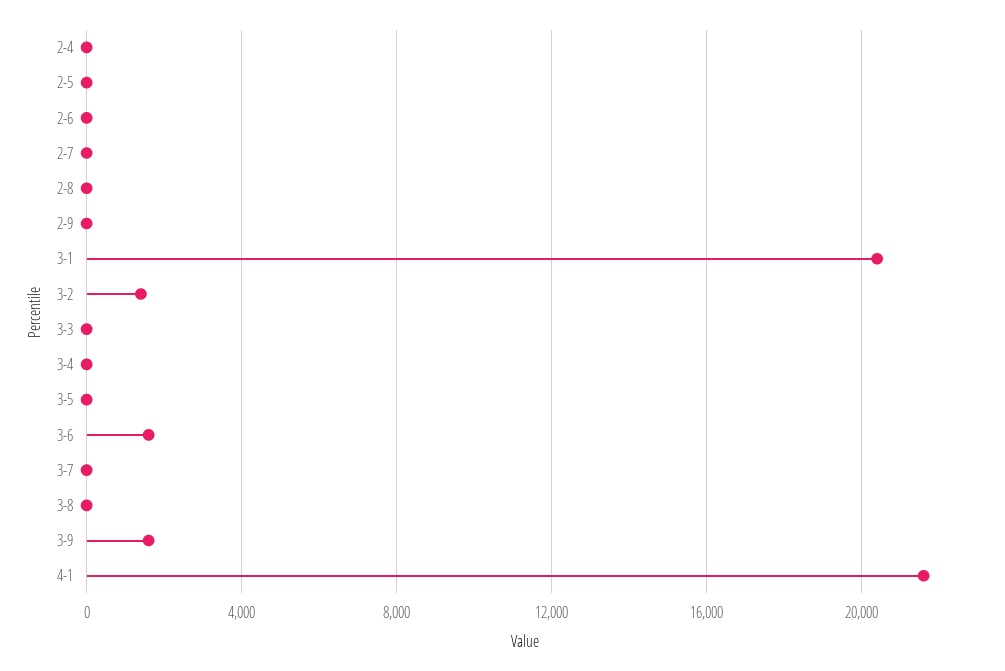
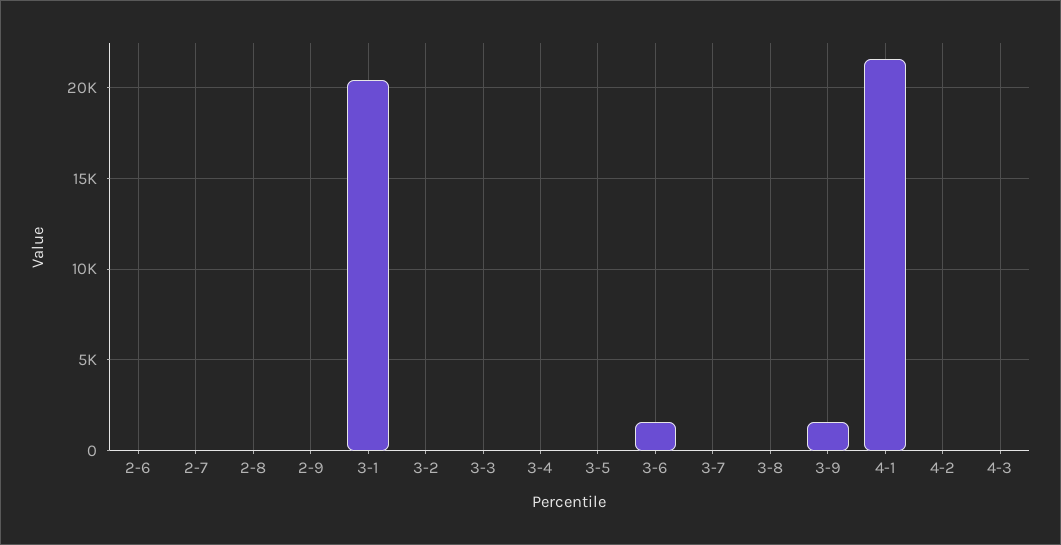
2-4: 0 -> none
2-5: 0 -> none
3-2: 1500 -> 0
4-2: none -> 0
4-3: none -> 0

